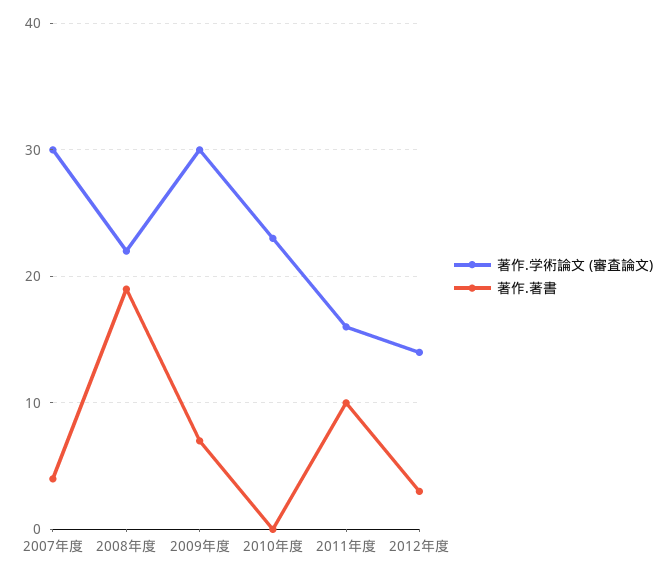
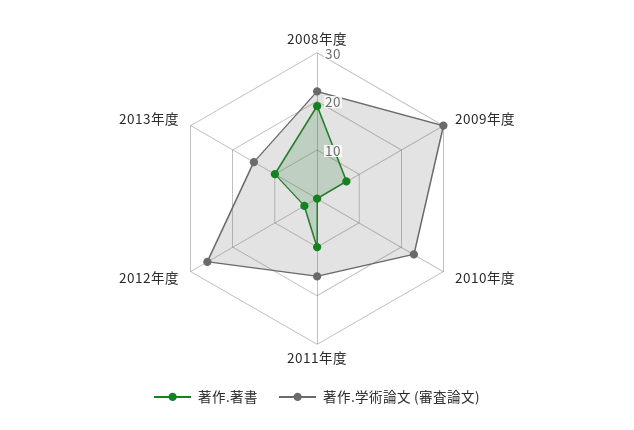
著作.学術論文 (審査論文), 2007年度: 30 -> none
著作.著書, 2007年度: 4 -> none
著作.学術論文 (審査論文), 2012年度: 14 -> 25
著作.著書, 2013年度: none -> 10
著作.学術論文 (審査論文), 2013年度: none -> 15

